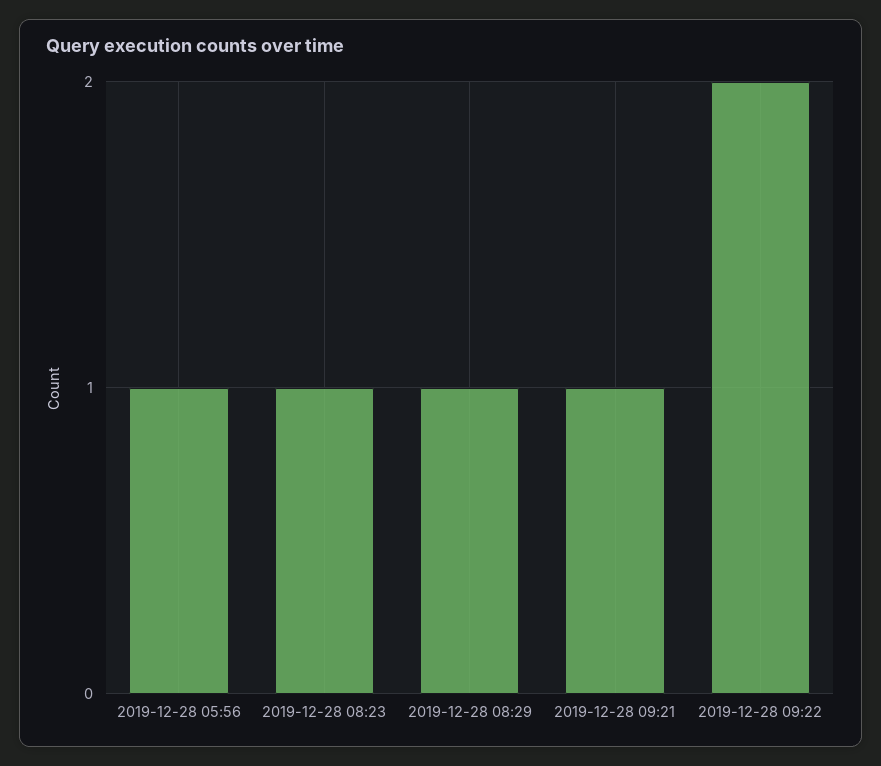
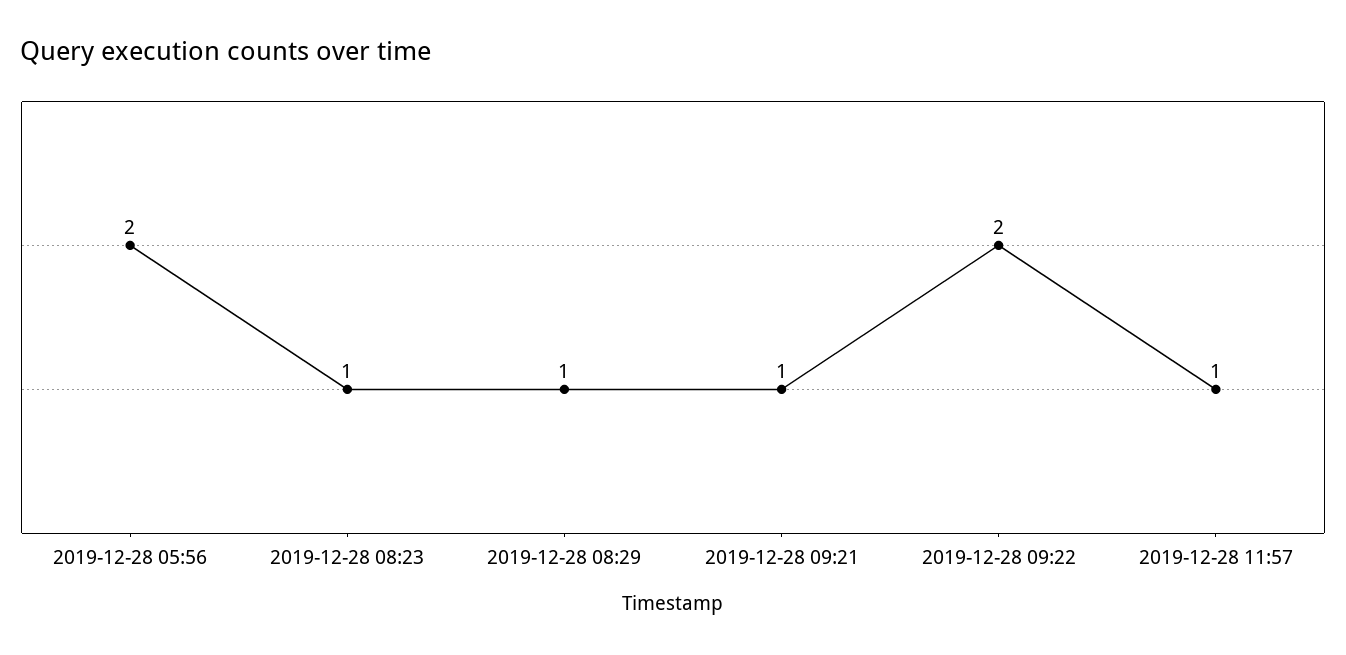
2019-12-28 05:56: 1 -> 2
2019-12-28 11:57: none -> 1

